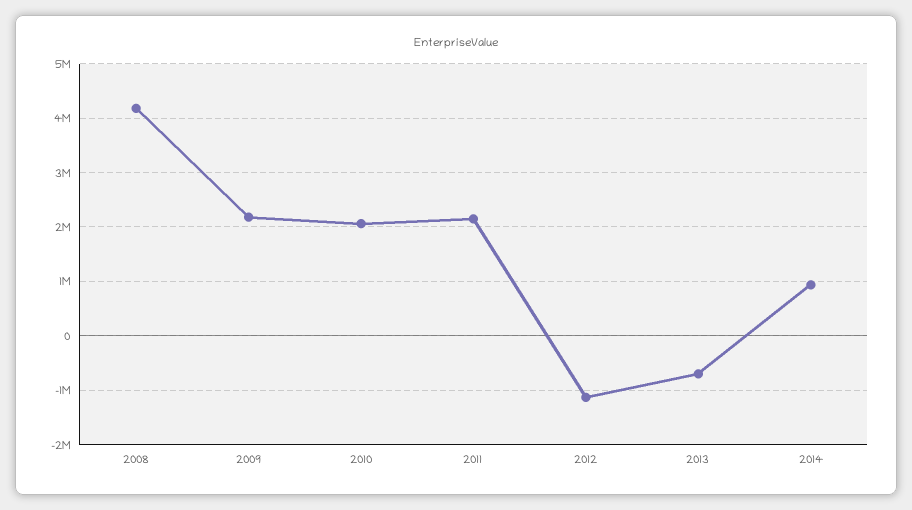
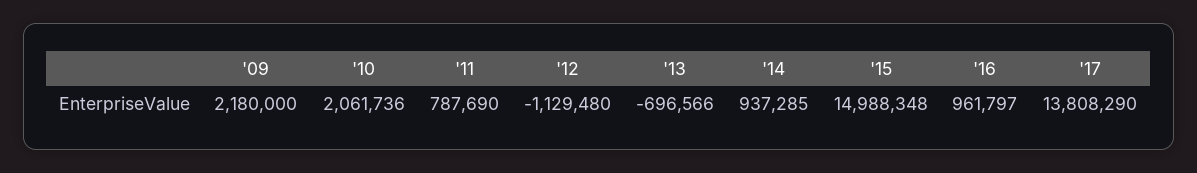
2008: 4200000 -> none
2011: 2200000 -> 787690
'15: none -> 14988348
'16: none -> 961797
'17: none -> 13808290

